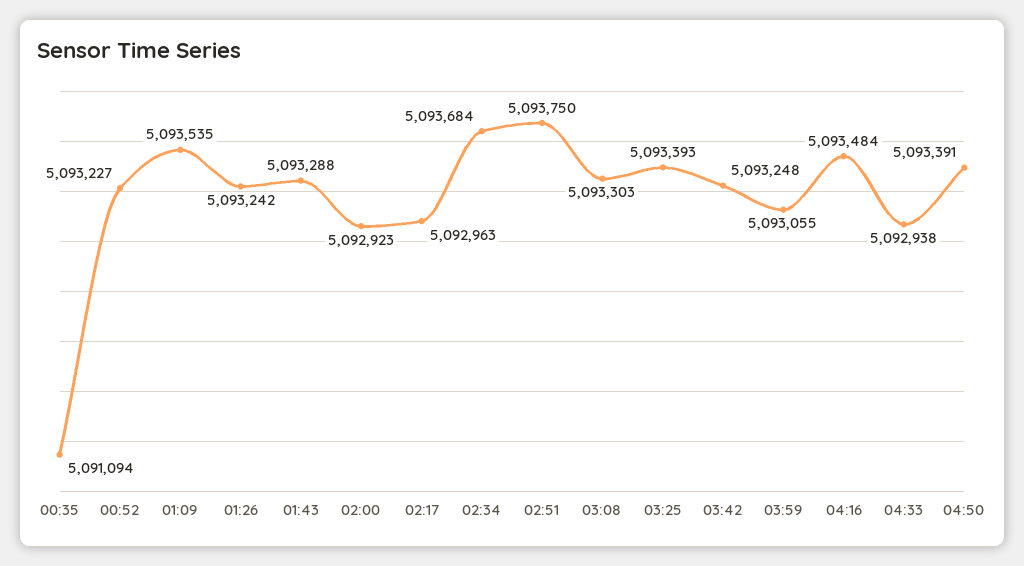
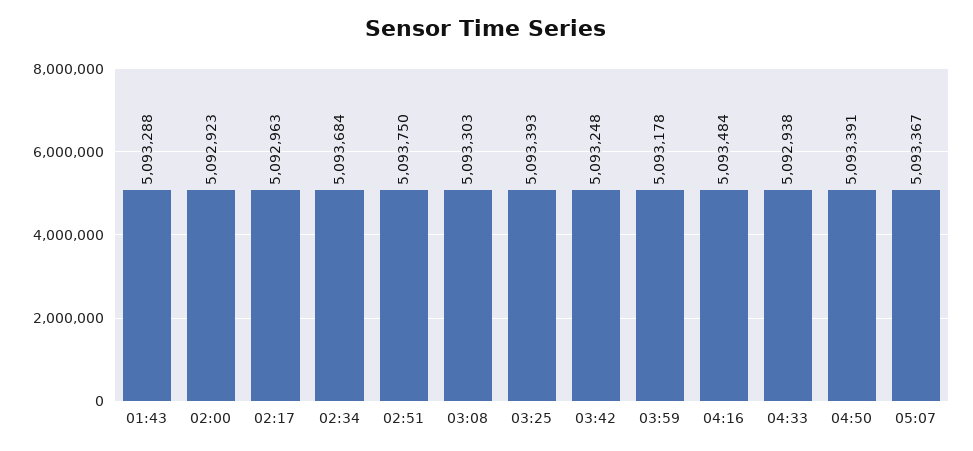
00:35: 5091094 -> none
00:52: 5093227 -> none
01:09: 5093535 -> none
01:26: 5093242 -> none
03:59: 5093055 -> 5093178
05:07: none -> 5093367

